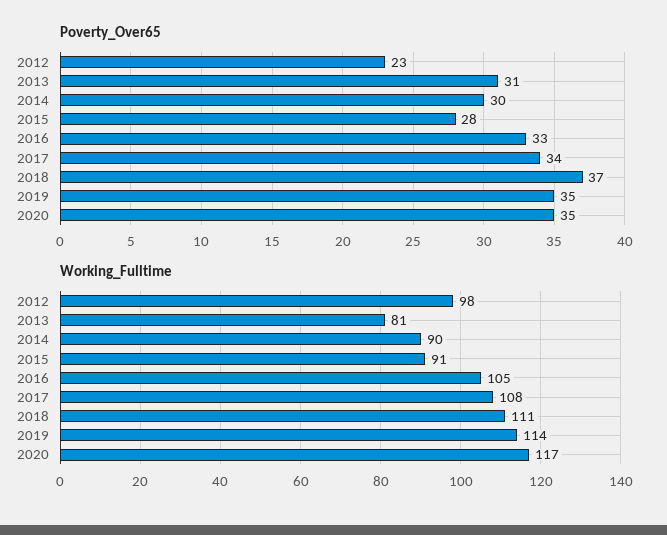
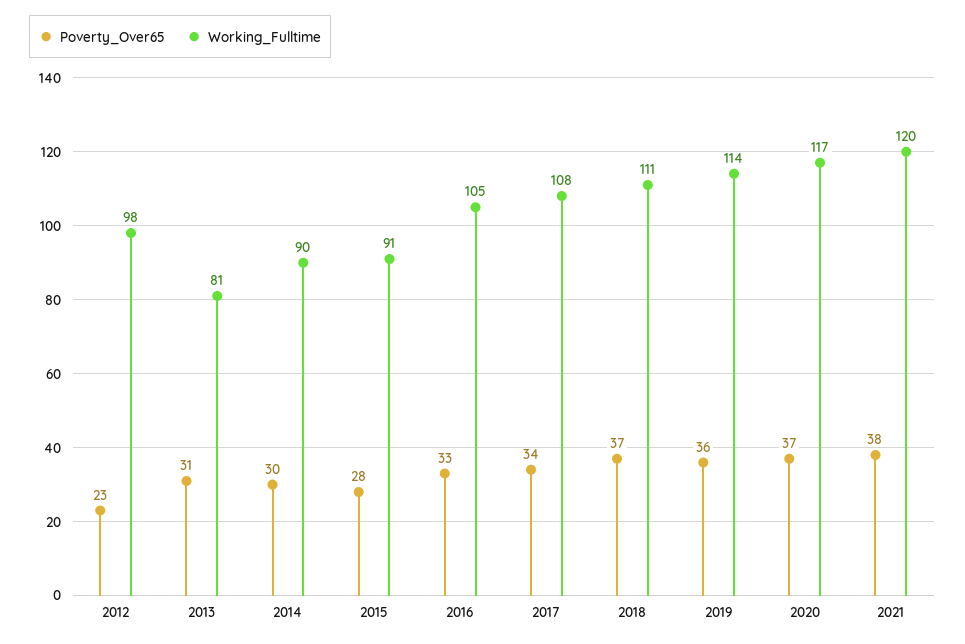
Poverty_Over65, 2019: 35 -> 36
Poverty_Over65, 2020: 35 -> 37
Poverty_Over65, 2021: none -> 38
Working_Fulltime, 2021: none -> 120

